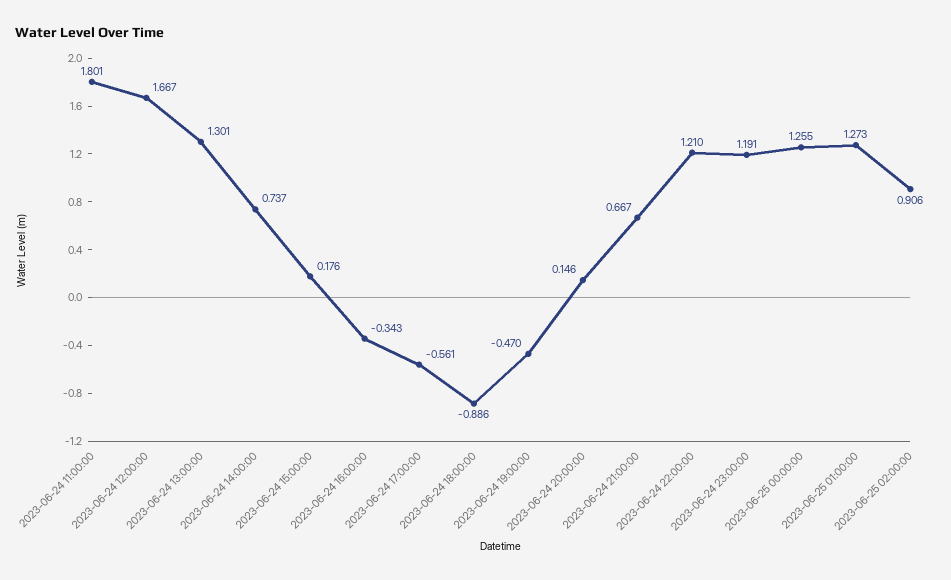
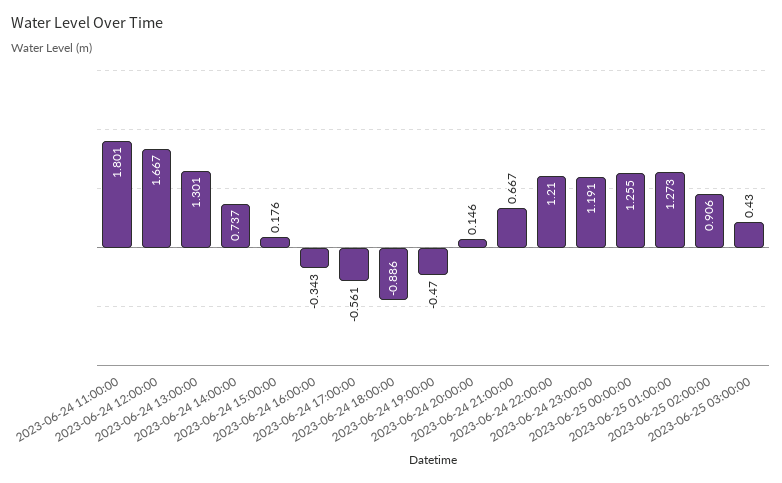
2023-06-25 03:00:00: none -> 0.43

